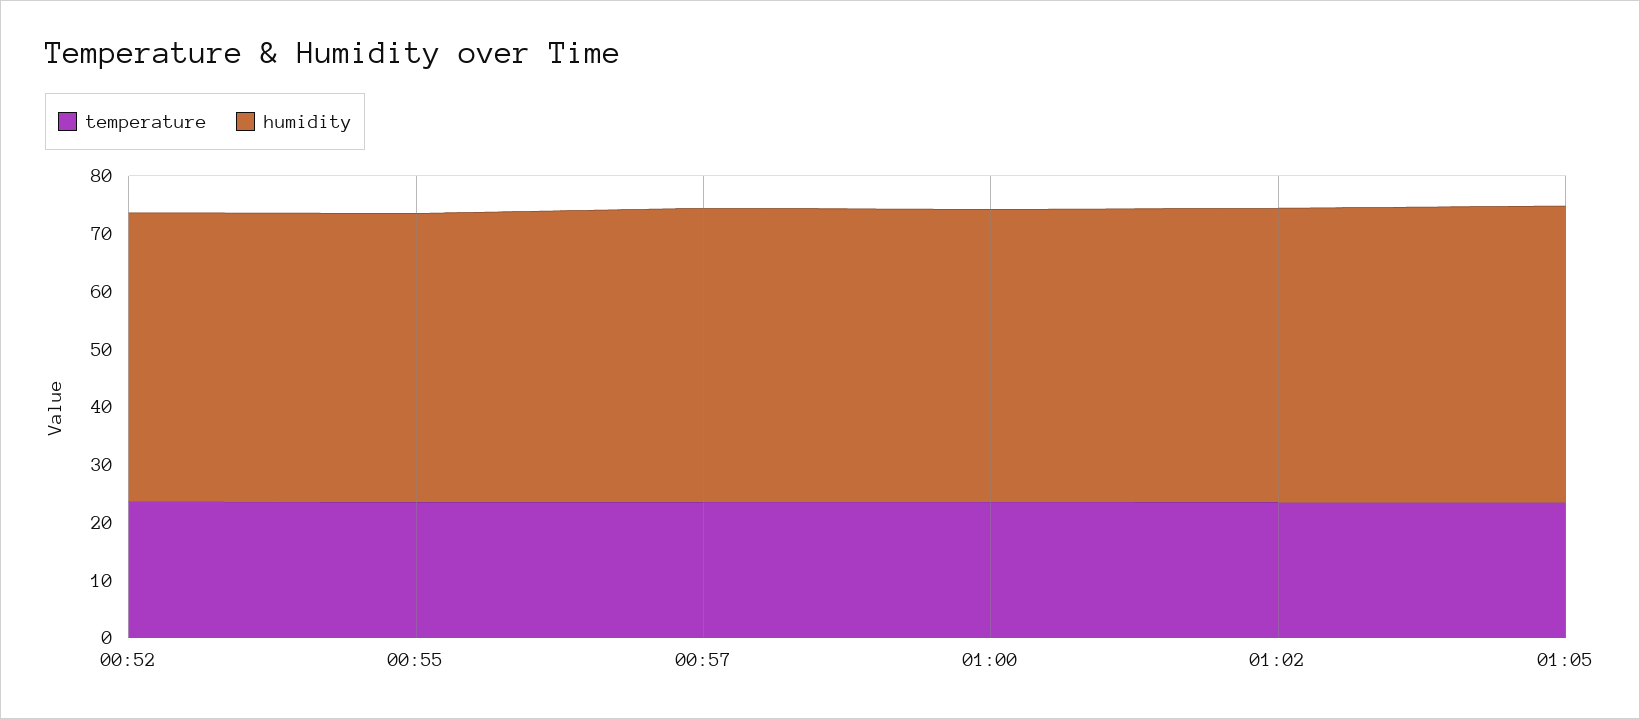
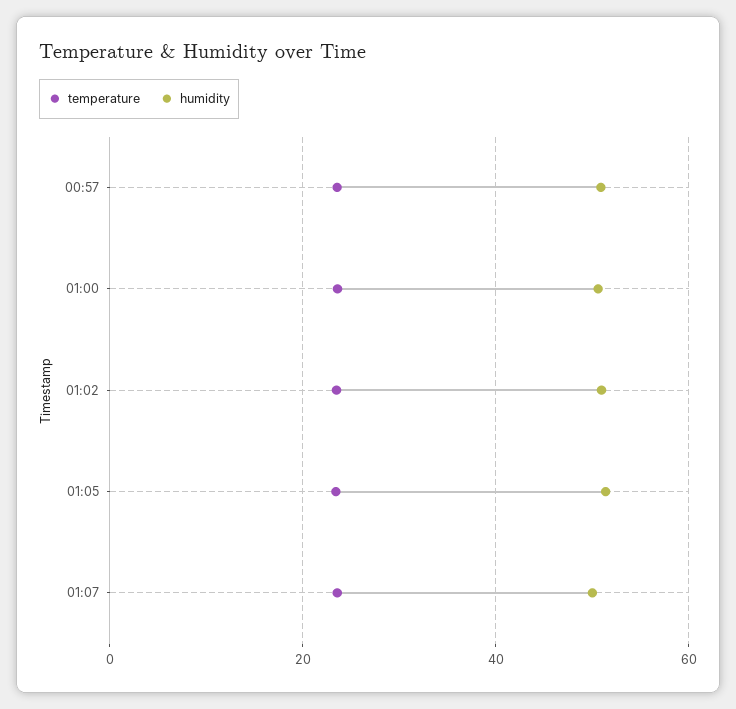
temperature, 00:52: 24 -> none
humidity, 00:52: 50 -> none
temperature, 00:55: 24 -> none
humidity, 00:55: 50 -> none
temperature, 01:07: none -> 24
humidity, 01:07: none -> 50

